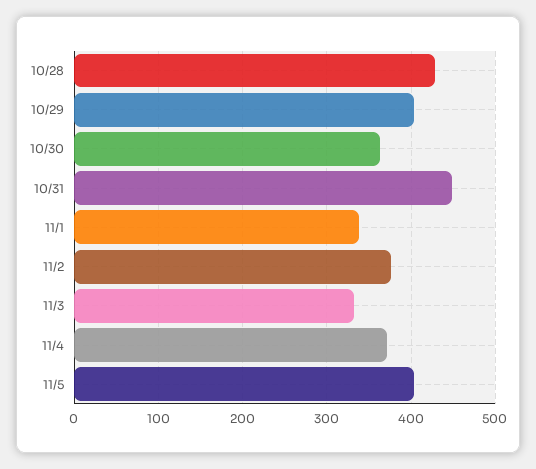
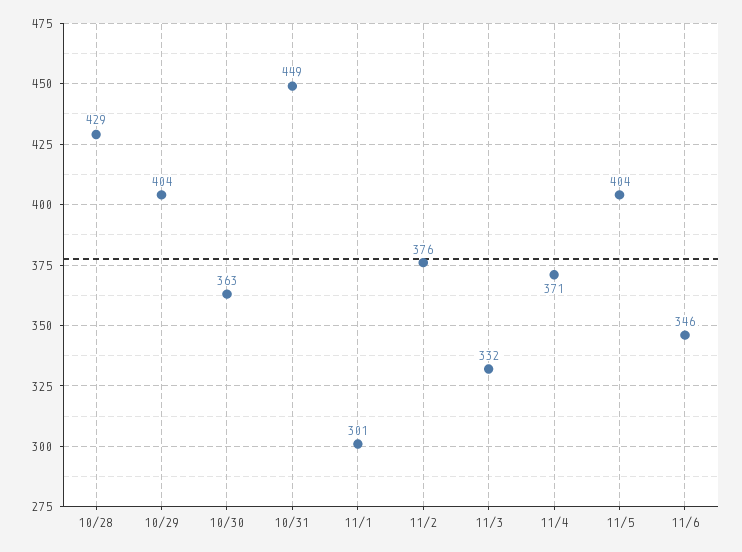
11/1: 340 -> 301
11/6: none -> 346

